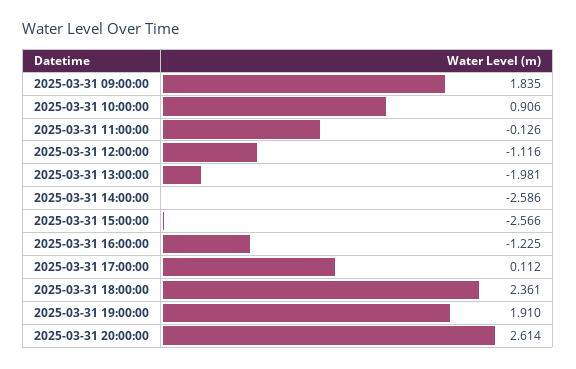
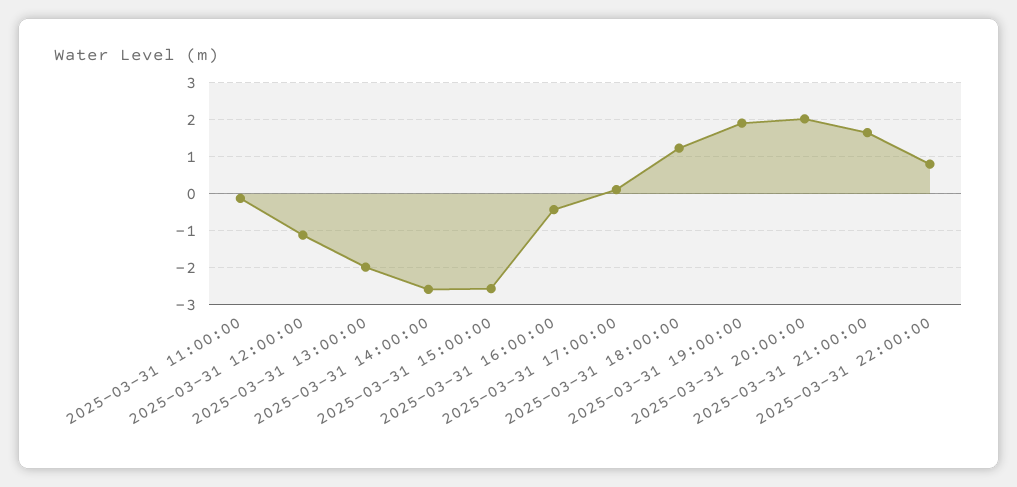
2025-03-31 09:00:00: 1.835 -> none
2025-03-31 10:00:00: 0.906 -> none
2025-03-31 16:00:00: -1.225 -> -0.4
2025-03-31 18:00:00: 2.361 -> 1.2
2025-03-31 20:00:00: 2.614 -> 2
2025-03-31 21:00:00: none -> 1.6
2025-03-31 22:00:00: none -> 0.8

